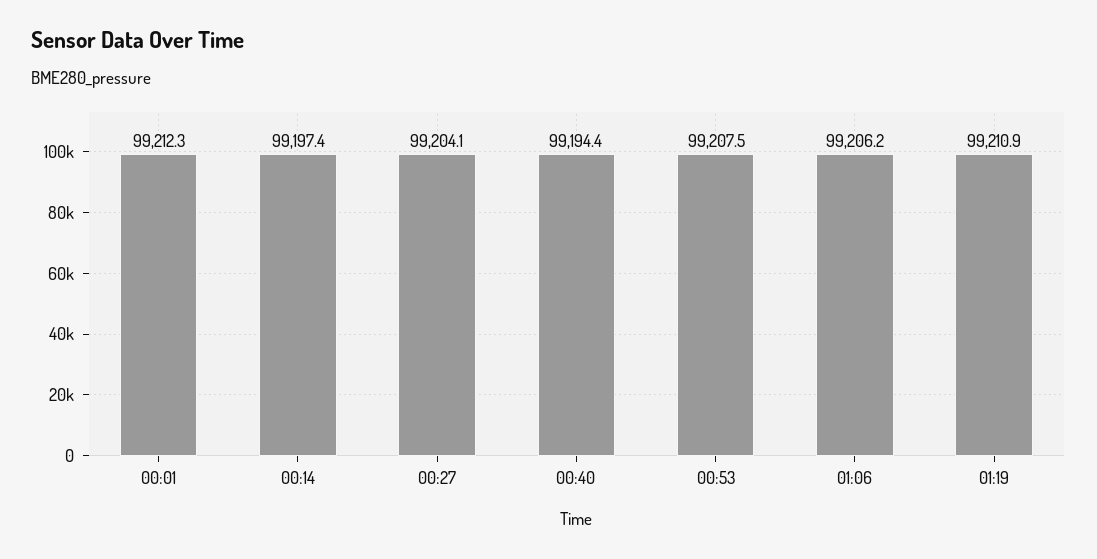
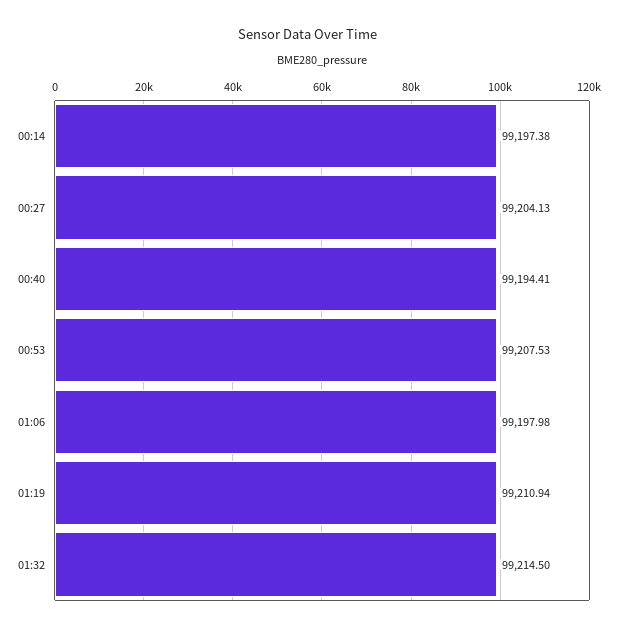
00:01: 99212.3 -> none
01:06: 99206.2 -> 99197.98
01:32: none -> 99214.5

